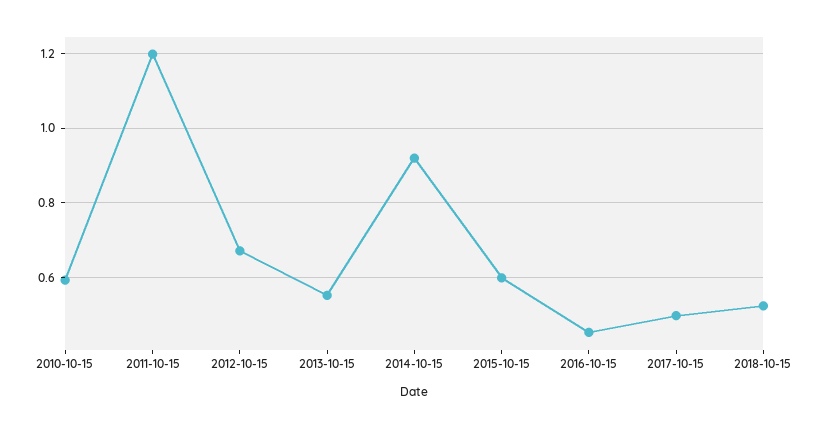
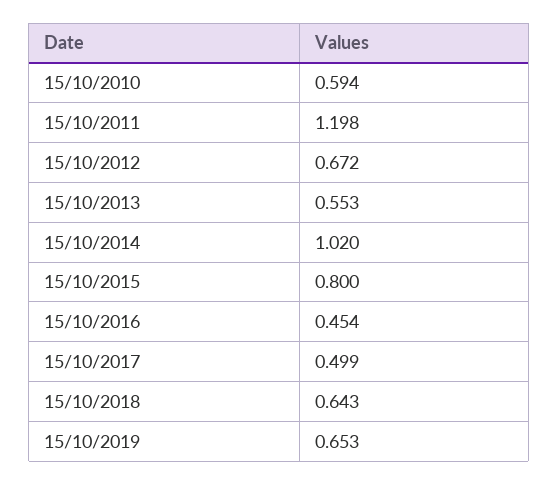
2014-10-15: 0.92 -> 1.02
2015-10-15: 0.6 -> 0.8
2018-10-15: 0.52 -> 0.643
15/10/2019: none -> 0.653

